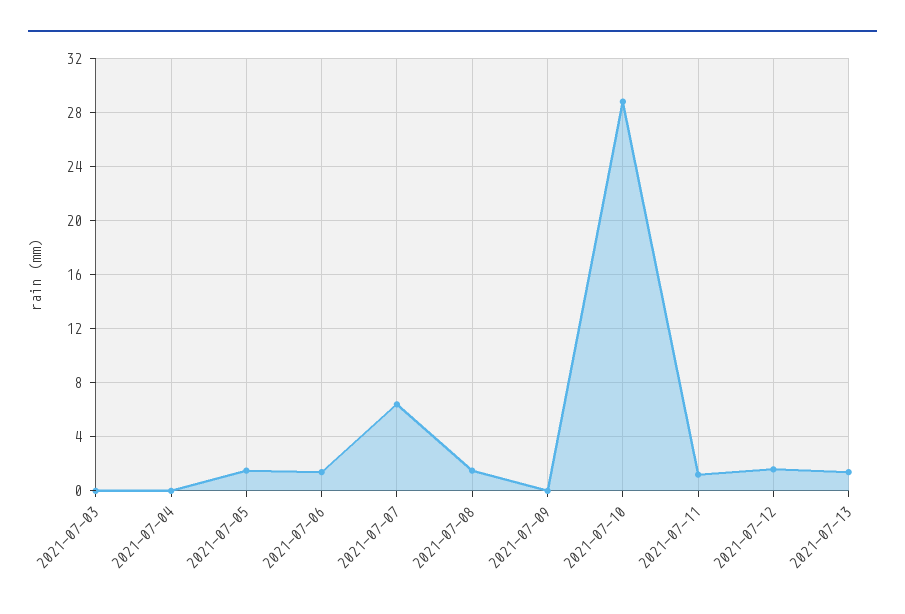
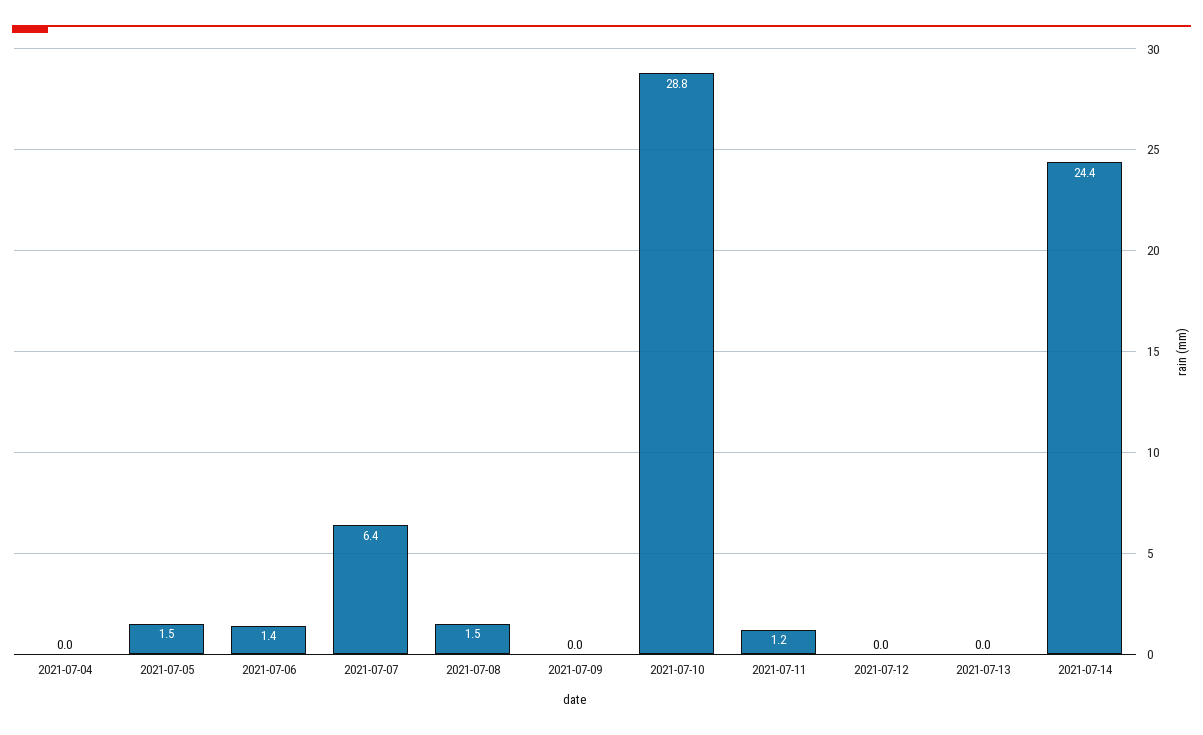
2021-07-03: 0 -> none
2021-07-12: 1.5 -> 0
2021-07-13: 1.5 -> 0
2021-07-14: none -> 24.4

